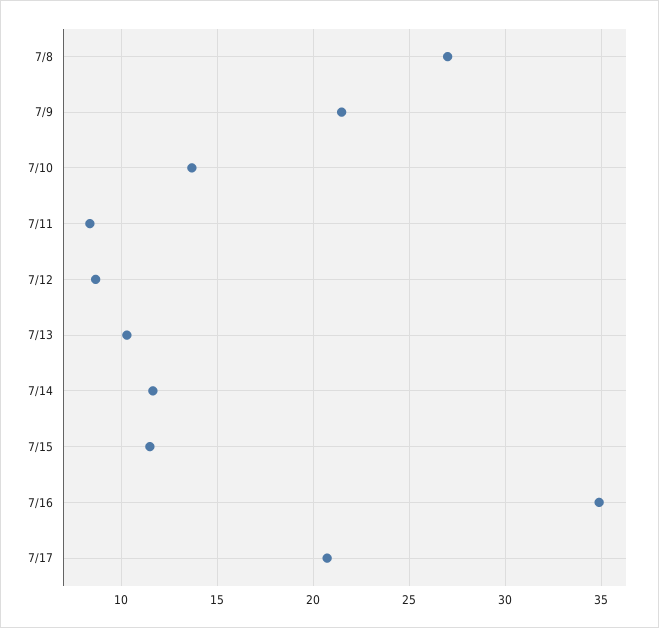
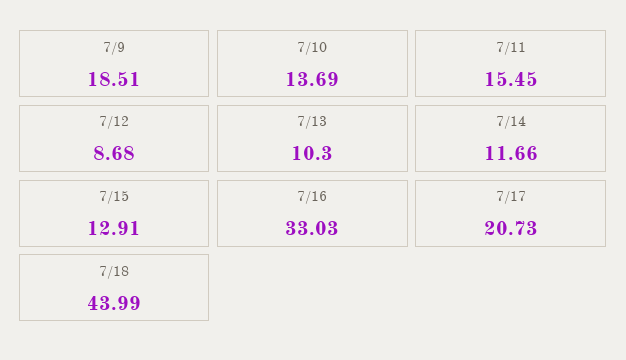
7/8: 27 -> none
7/9: 21.5 -> 18.51
7/11: 8.5 -> 15.45
7/15: 11.5 -> 12.91
7/16: 35 -> 33.03
7/18: none -> 43.99

